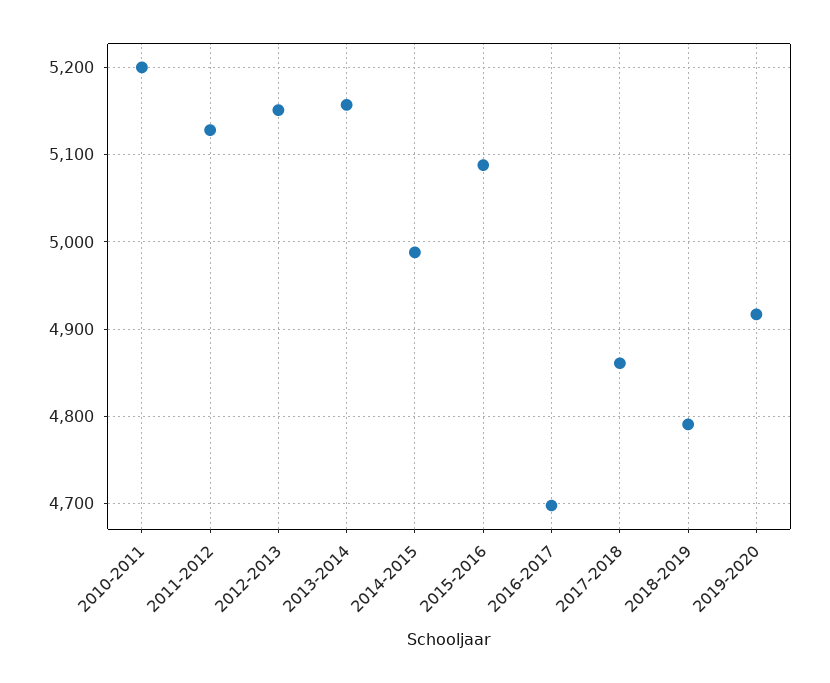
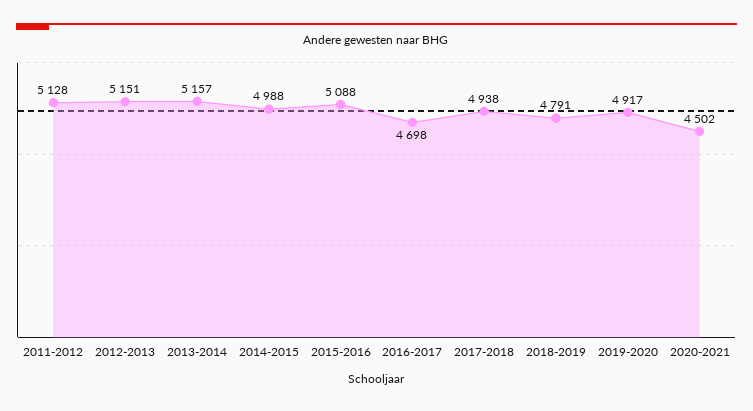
2010-2011: 5200 -> none
2017-2018: 4860 -> 4938
2020-2021: none -> 4502

